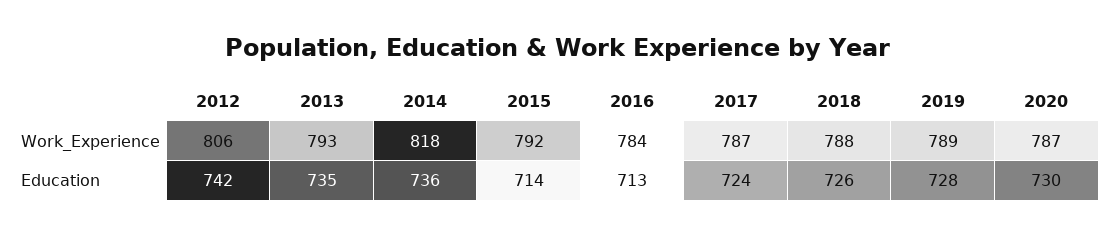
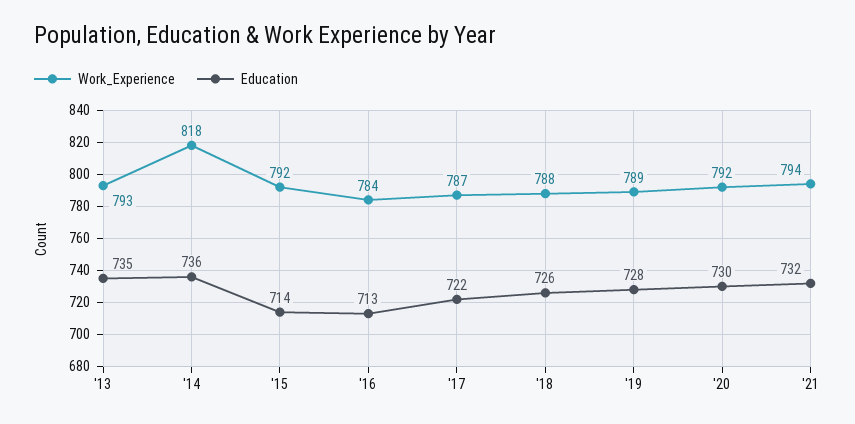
Work_Experience, 2012: 806 -> none
Work_Experience, 2020: 787 -> 792
Education, 2012: 742 -> none
Education, 2017: 724 -> 722
Work_Experience, '21: none -> 794
Education, '21: none -> 732

